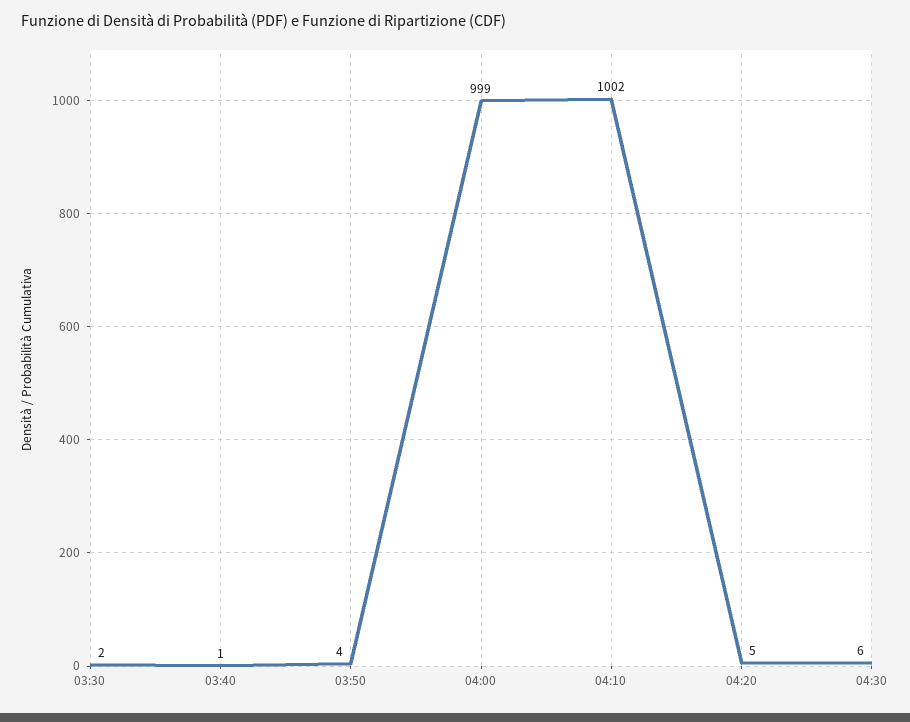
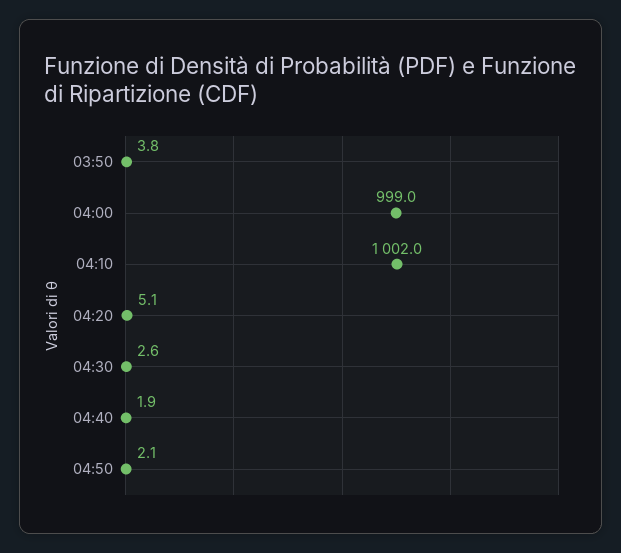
03:30: 2 -> none
03:40: 1 -> none
04:30: 6 -> 2.6
04:40: none -> 1.9
04:50: none -> 2.1

